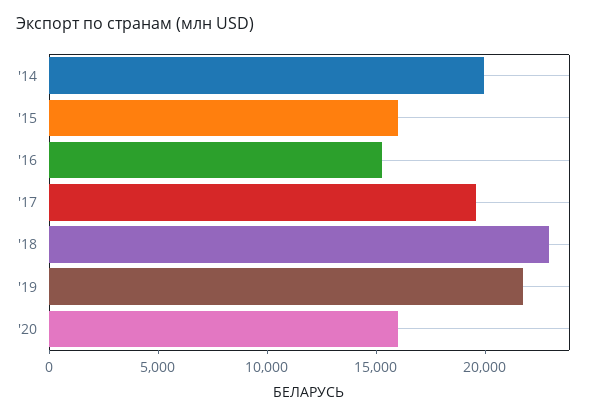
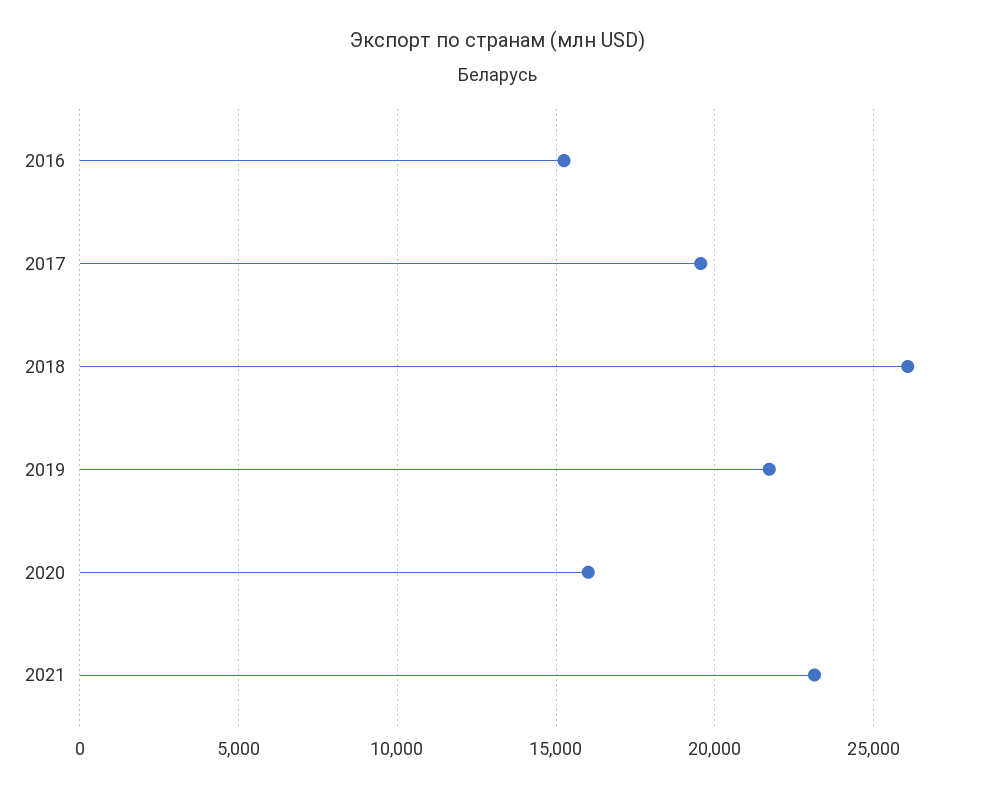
'14: 20000 -> none
'15: 16000 -> none
'18: 23000 -> 26000
2021: none -> 23000

